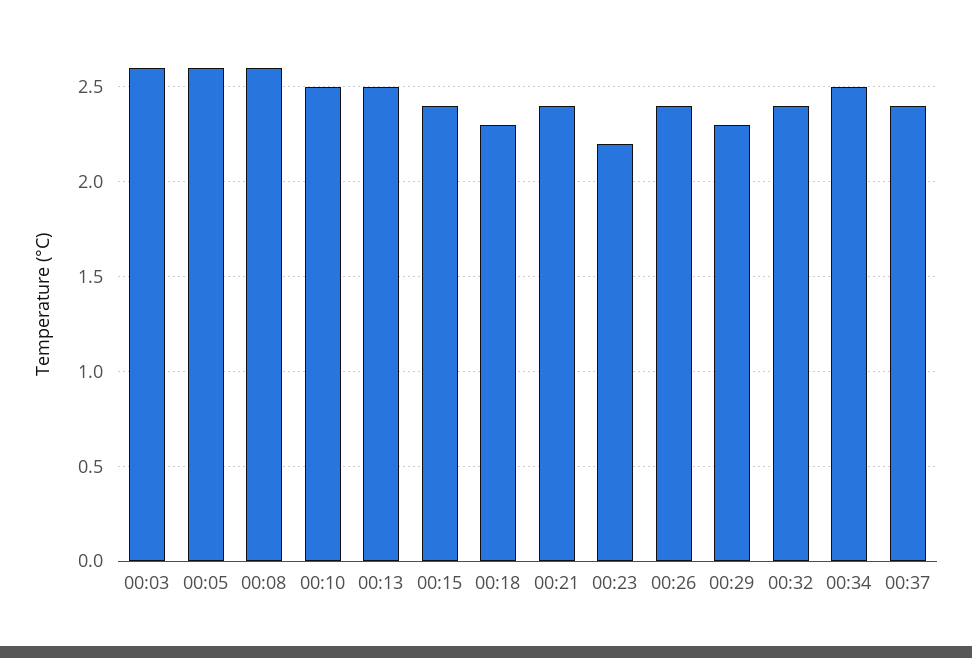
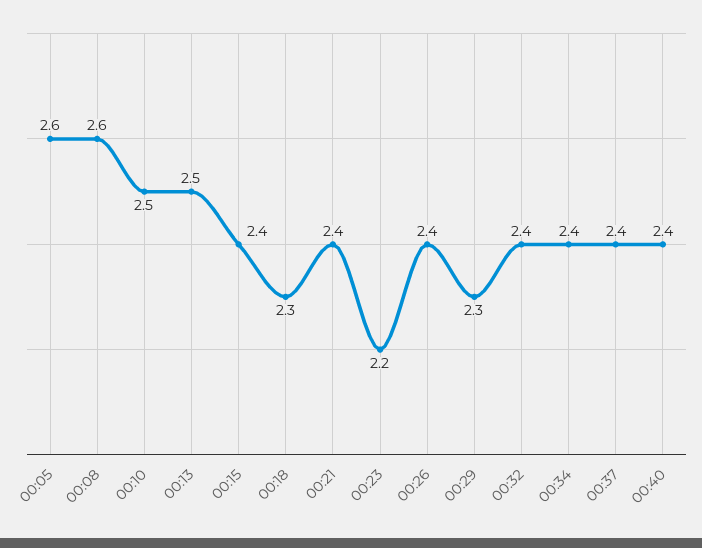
00:03: 2.6 -> none
00:34: 2.5 -> 2.4
00:40: none -> 2.4

